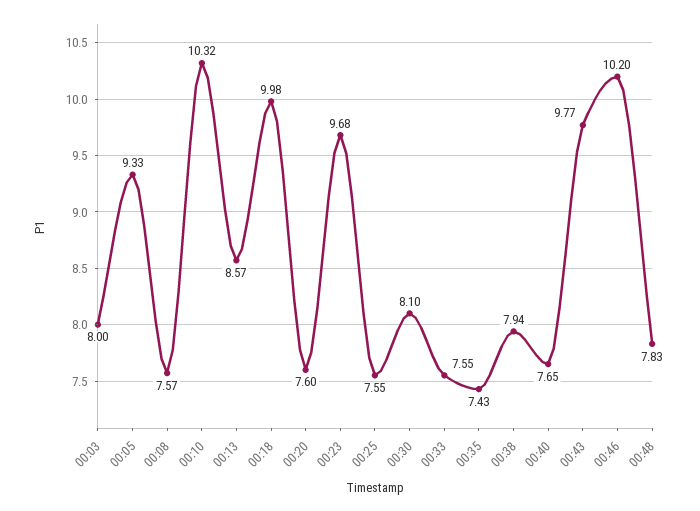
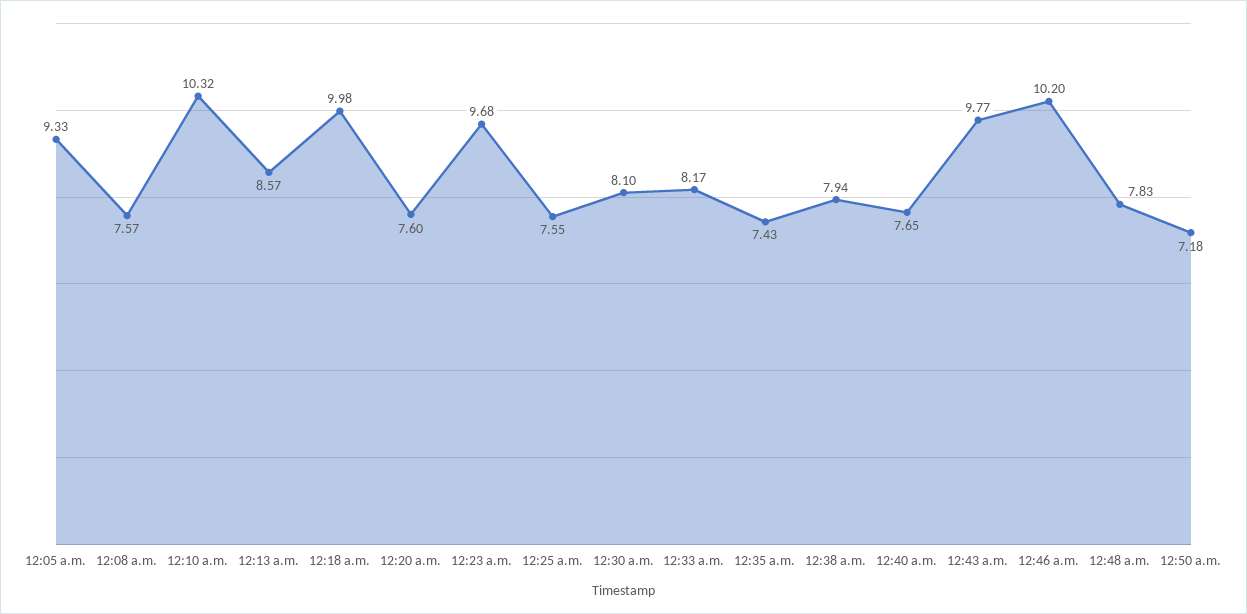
00:03: 8 -> none
00:33: 7.55 -> 8.17
12:50 a.m.: none -> 7.18

